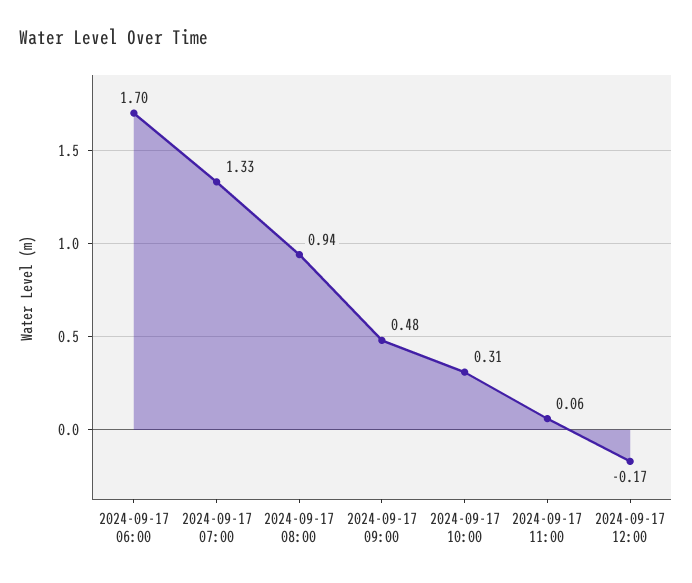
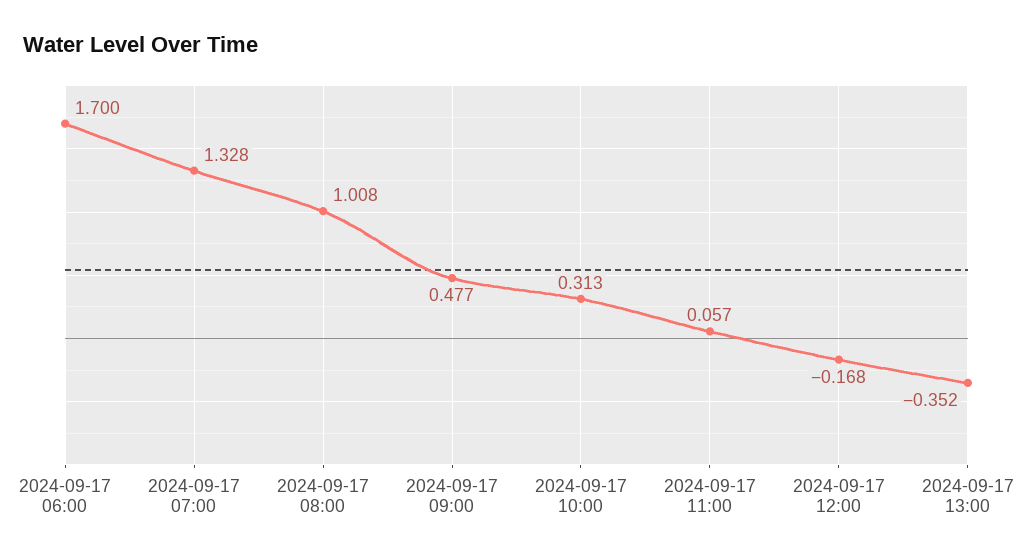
2024-09-17 08:00: 0.94 -> 1.008
2024-09-17 13:00: none -> -0.352

